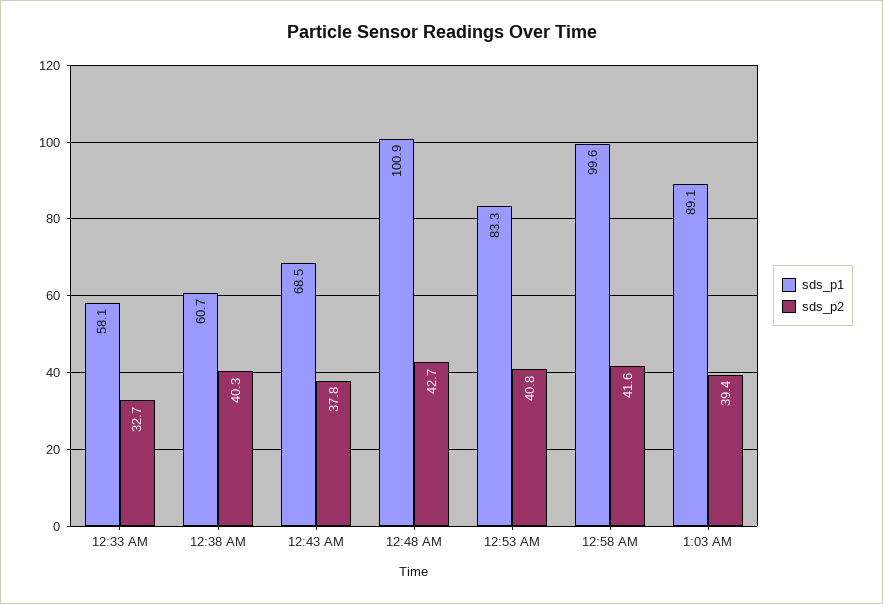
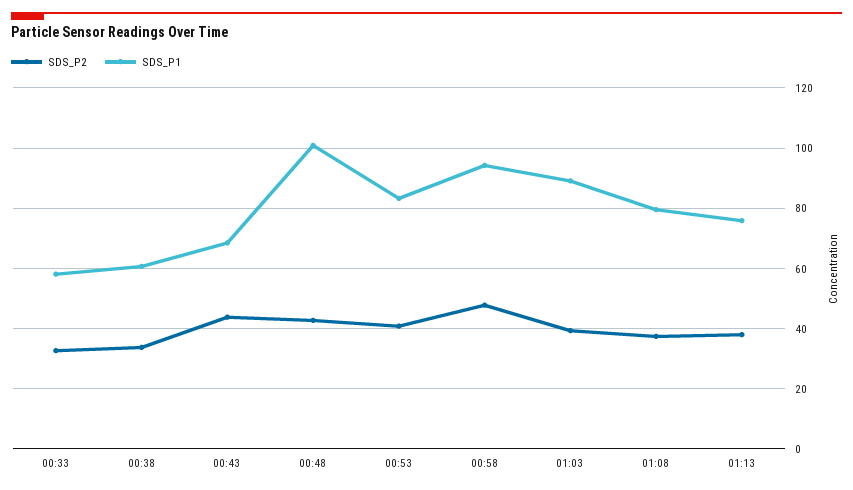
sds_p2, 12:38 AM: 40.3 -> 34
sds_p2, 12:43 AM: 37.8 -> 44
sds_p1, 12:58 AM: 99.6 -> 94
sds_p2, 12:58 AM: 41.6 -> 48
sds_p2, 01:08: none -> 38
sds_p1, 01:08: none -> 80
sds_p2, 01:13: none -> 38
sds_p1, 01:13: none -> 76

